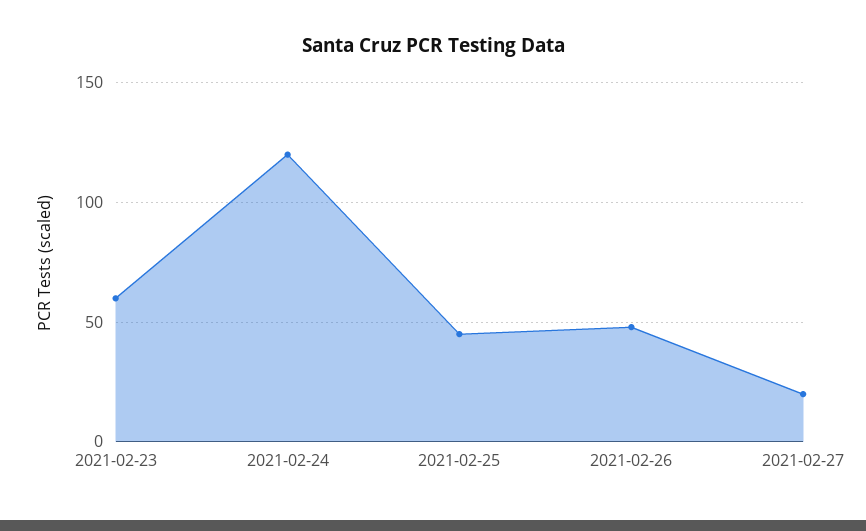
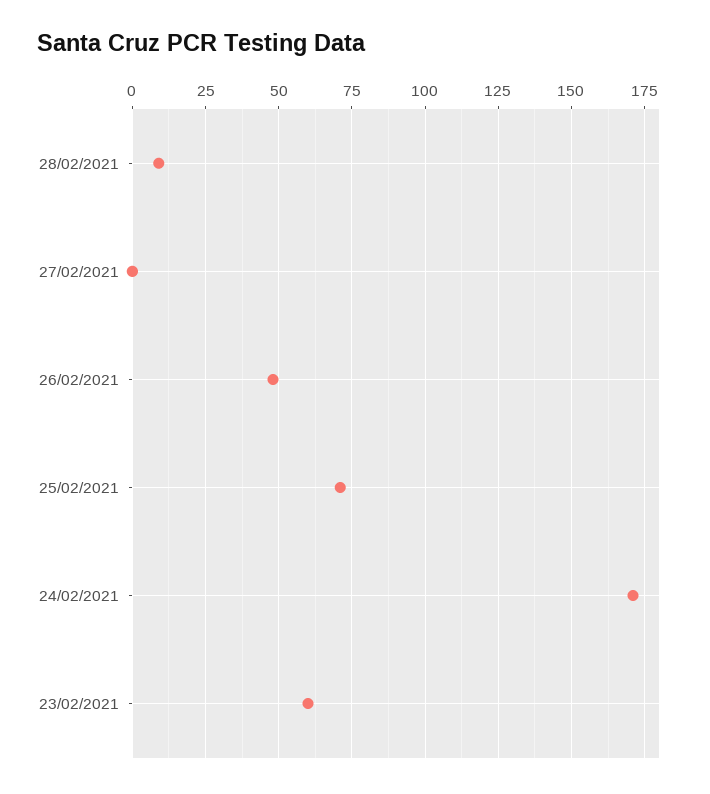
2021-02-24: 120 -> 170
2021-02-25: 45 -> 70
2021-02-27: 20 -> 0
28/02/2021: none -> 10

